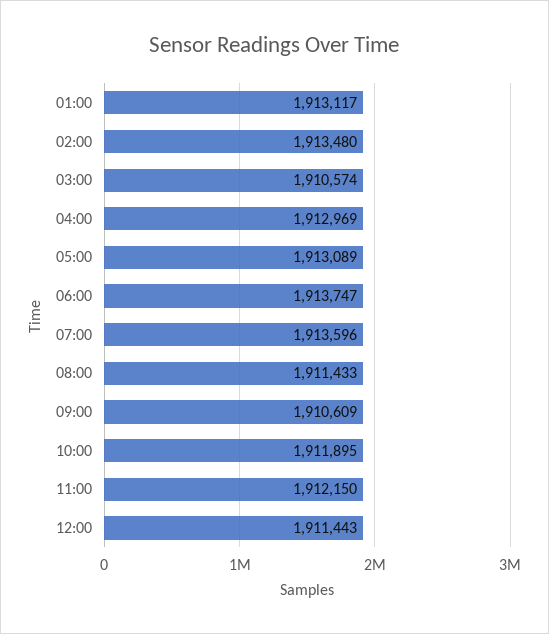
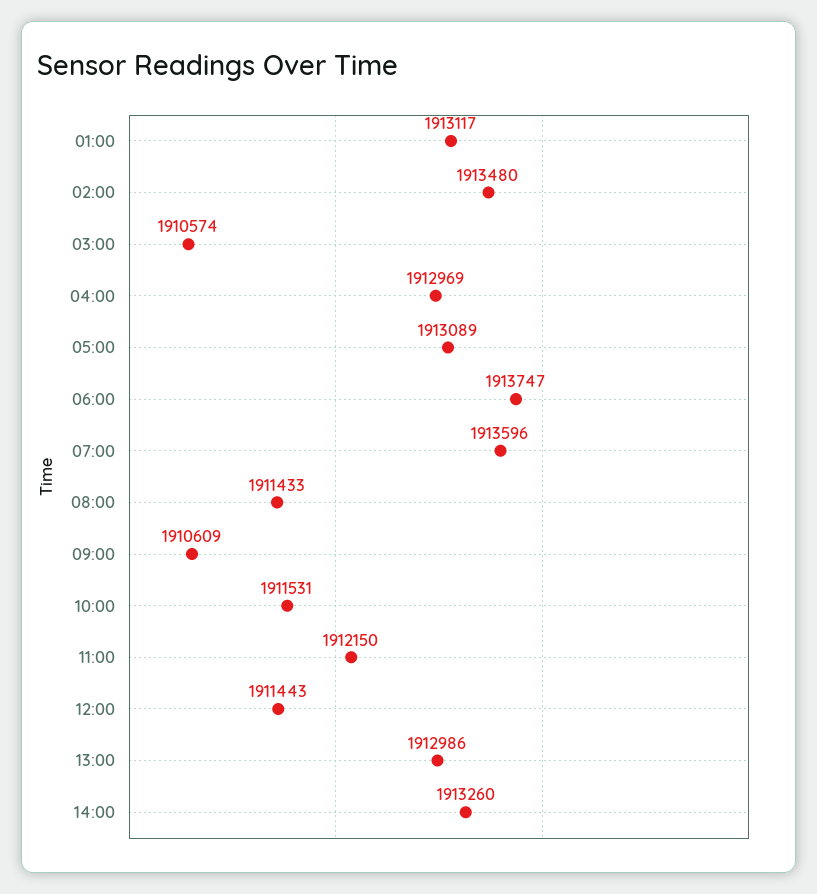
10:00: 1911895 -> 1911531
13:00: none -> 1912986
14:00: none -> 1913260

